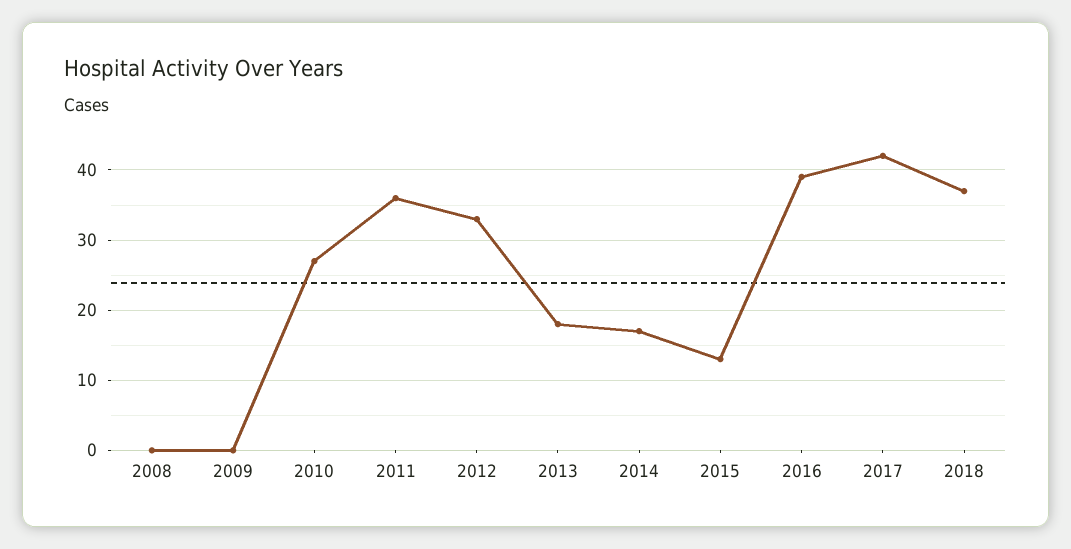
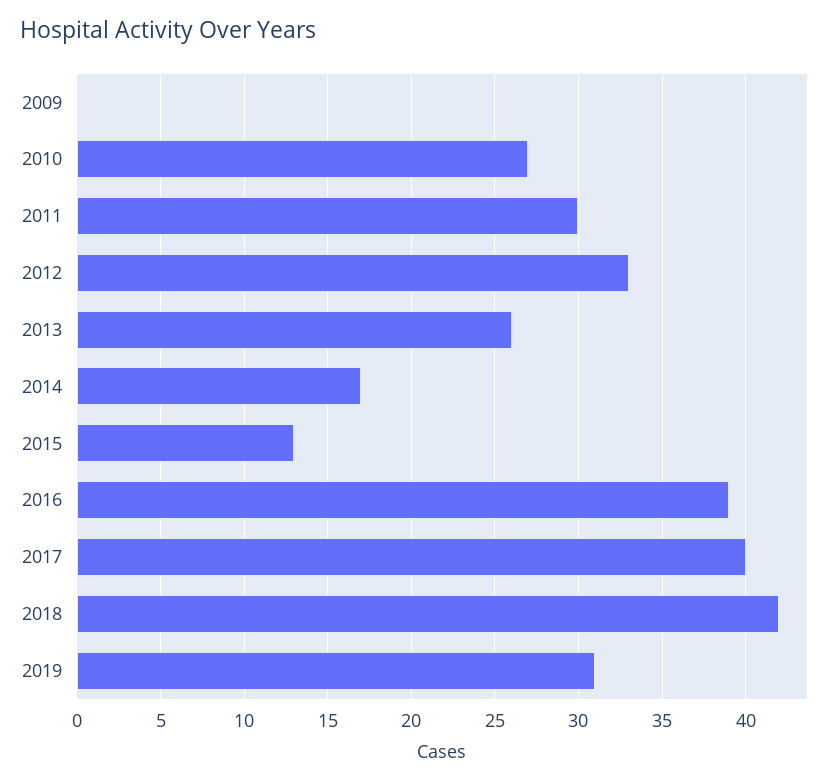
2008: 0 -> none
2011: 36 -> 30
2013: 18 -> 26
2017: 42 -> 40
2018: 37 -> 42
2019: none -> 31

